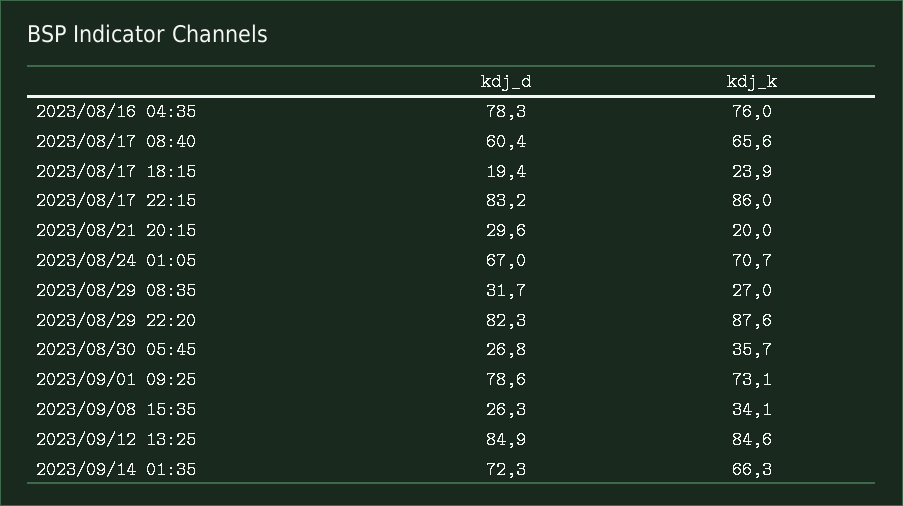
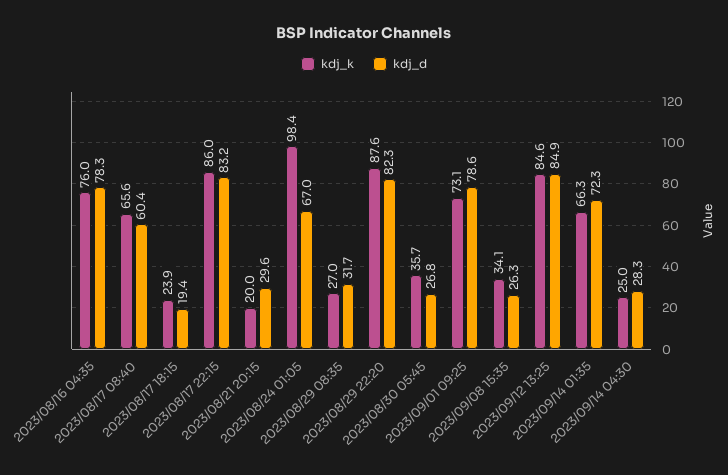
kdj_k, 2023/08/24 01:05: 70.7 -> 98.4
kdj_k, 2023/09/14 04:30: none -> 25
kdj_d, 2023/09/14 04:30: none -> 28.3

